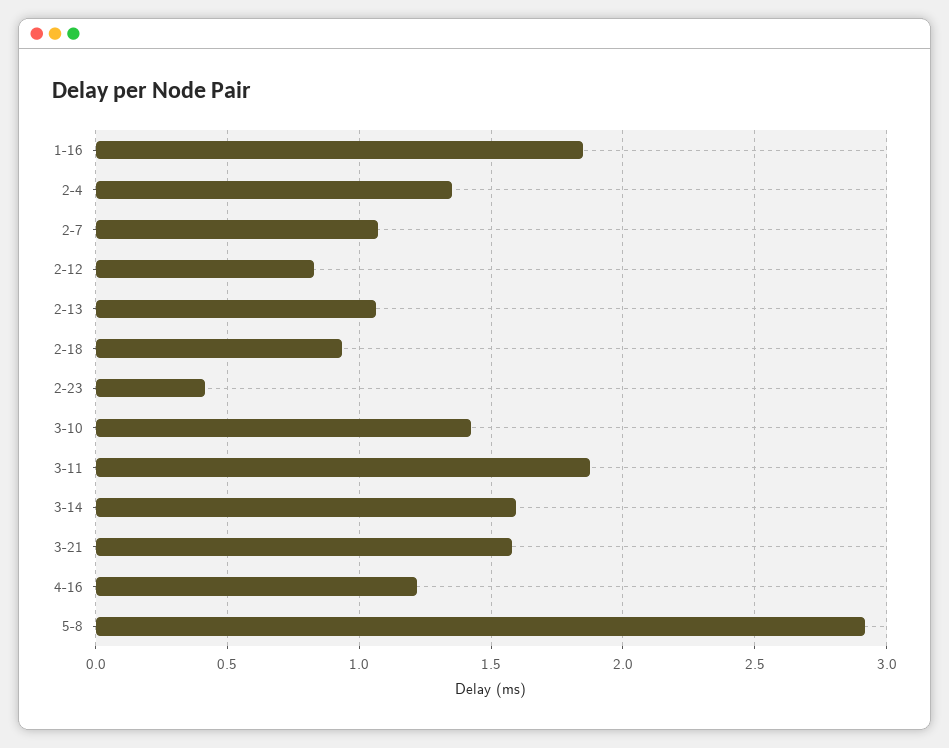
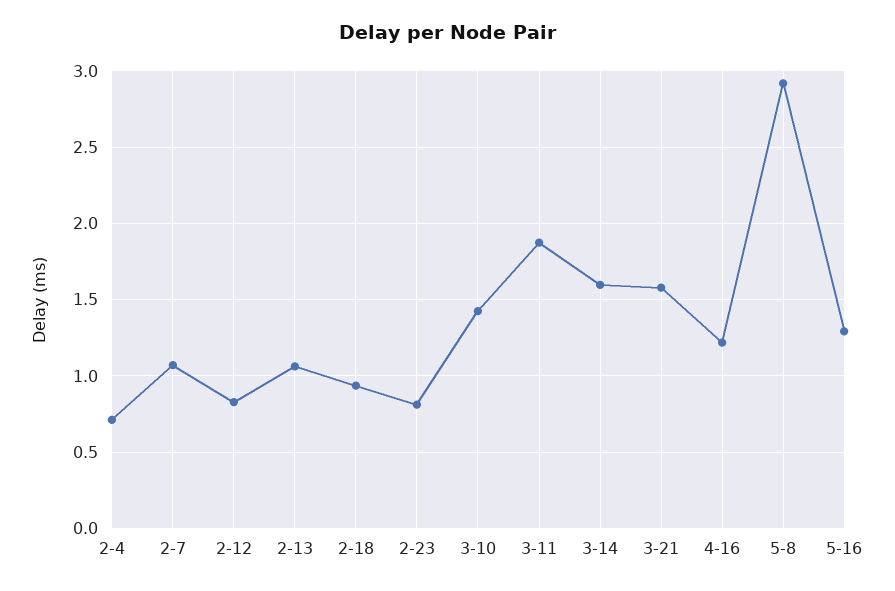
1-16: 1.85 -> none
2-4: 1.35 -> 0.7
2-23: 0.4 -> 0.8
5-16: none -> 1.3

